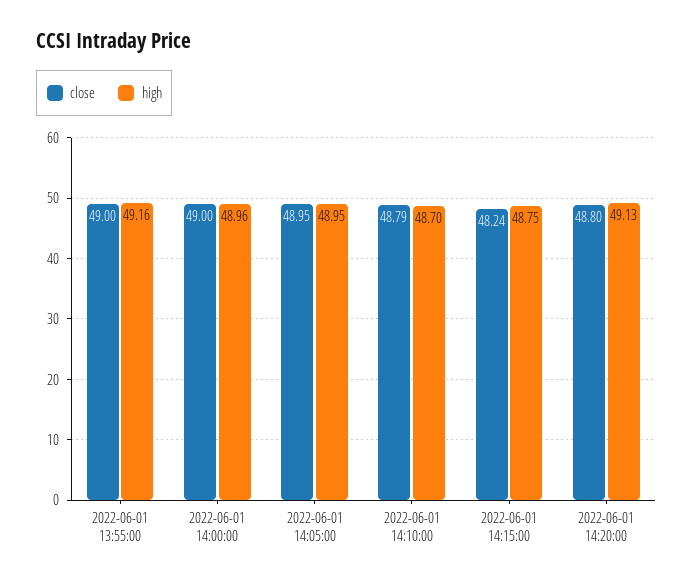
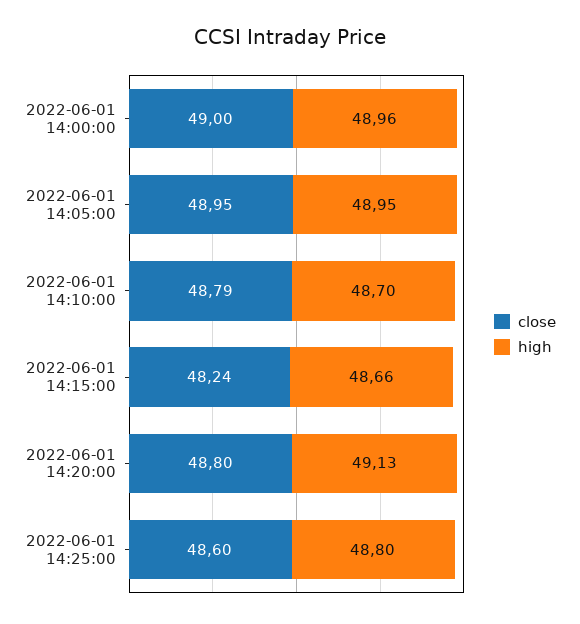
close, 2022-06-01 13:55:00: 49 -> none
high, 2022-06-01 13:55:00: 49.16 -> none
high, 2022-06-01 14:15:00: 48.75 -> 48.66
close, 2022-06-01 14:25:00: none -> 48.6
high, 2022-06-01 14:25:00: none -> 48.8

